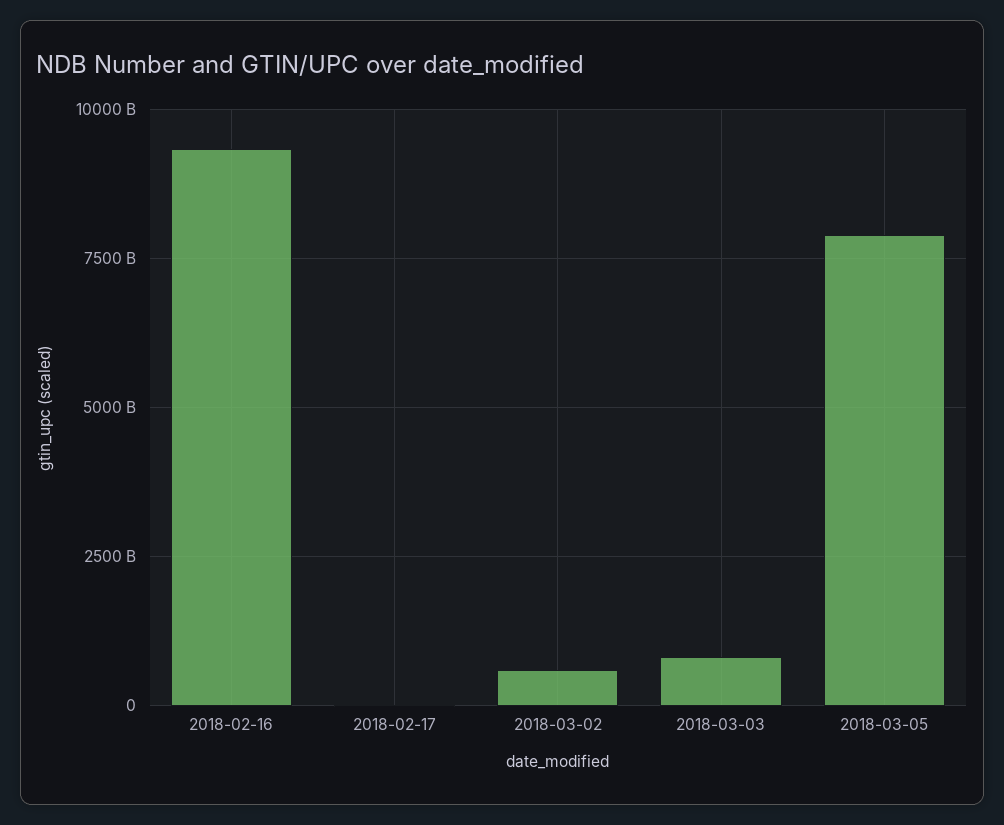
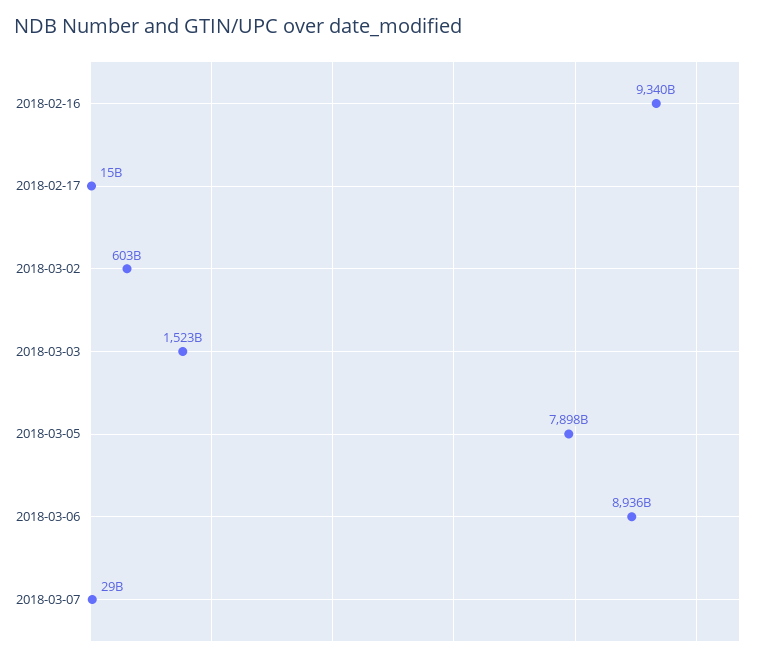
2018-03-03: 750000000000 -> 1523000000000
2018-03-06: none -> 8936000000000
2018-03-07: none -> 29000000000

